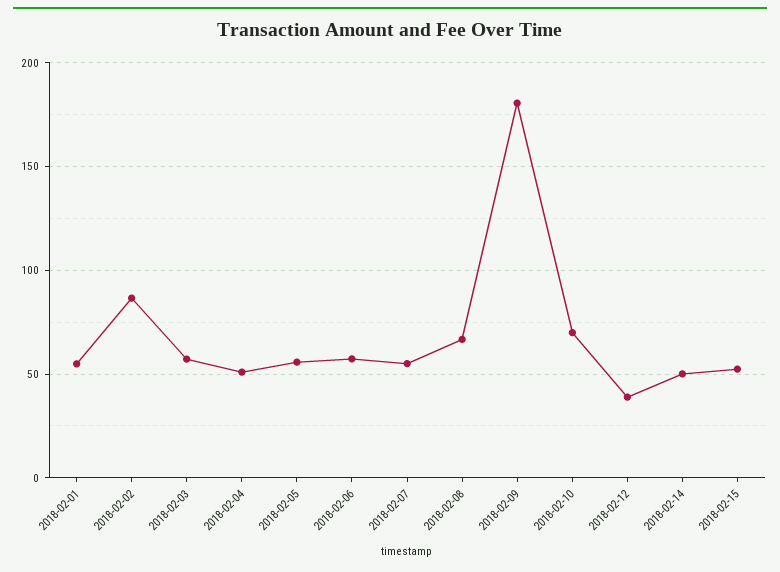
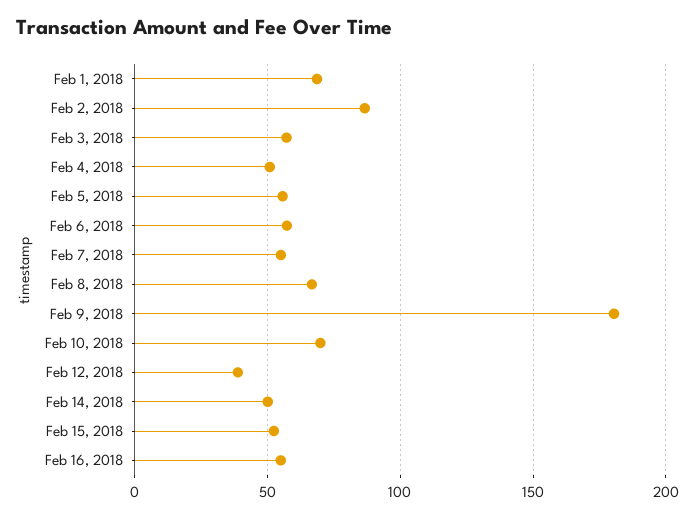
2018-02-01: 55 -> 70
Feb 16, 2018: none -> 55

